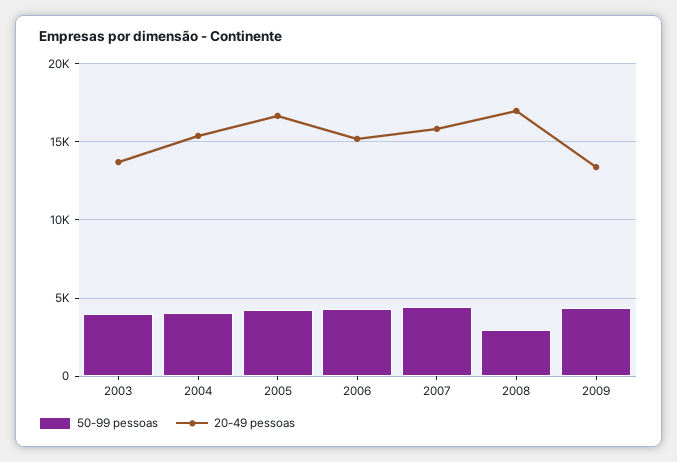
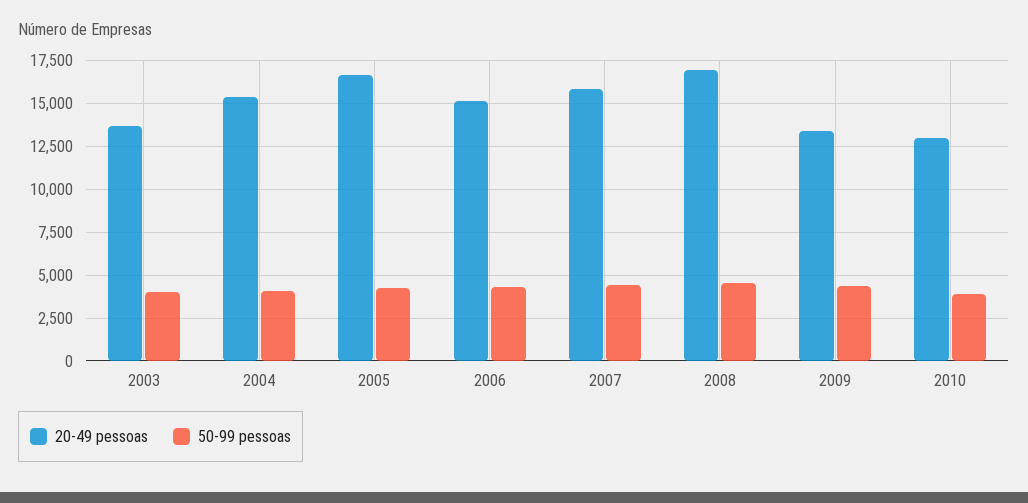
50-99 pessoas, 2008: 3000 -> 4500
20-49 pessoas, 2010: none -> 13000
50-99 pessoas, 2010: none -> 4000

